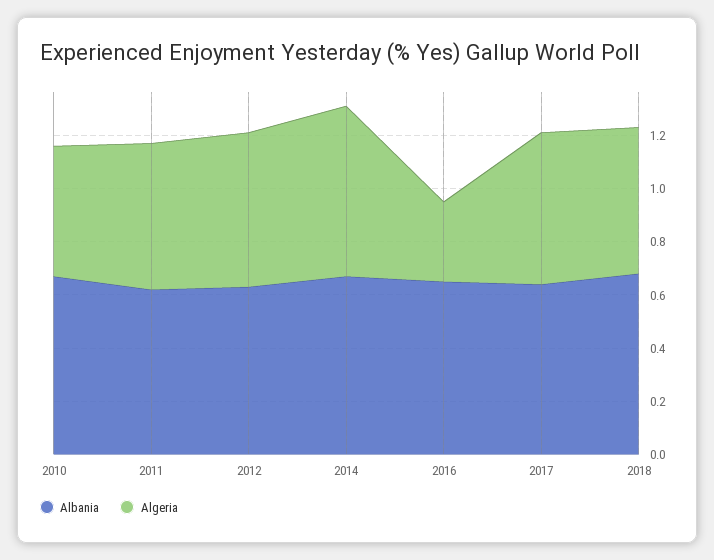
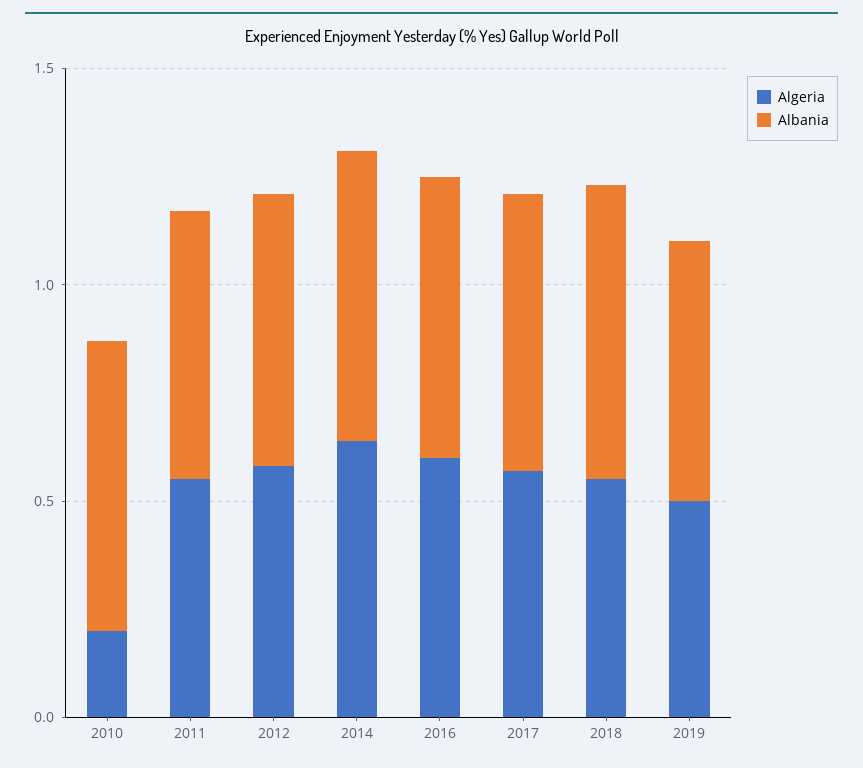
Algeria, 2010: 0.5 -> 0.2
Algeria, 2016: 0.3 -> 0.6
Algeria, 2019: none -> 0.5
Albania, 2019: none -> 0.6

